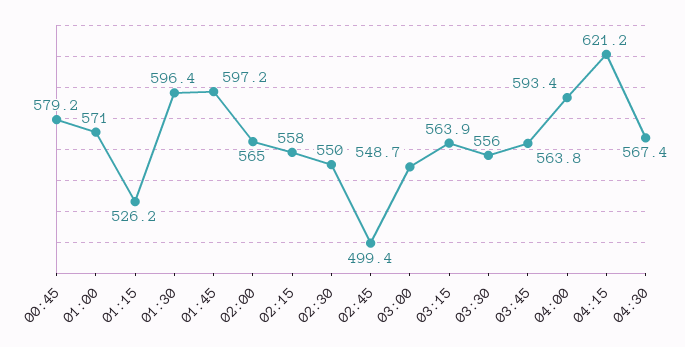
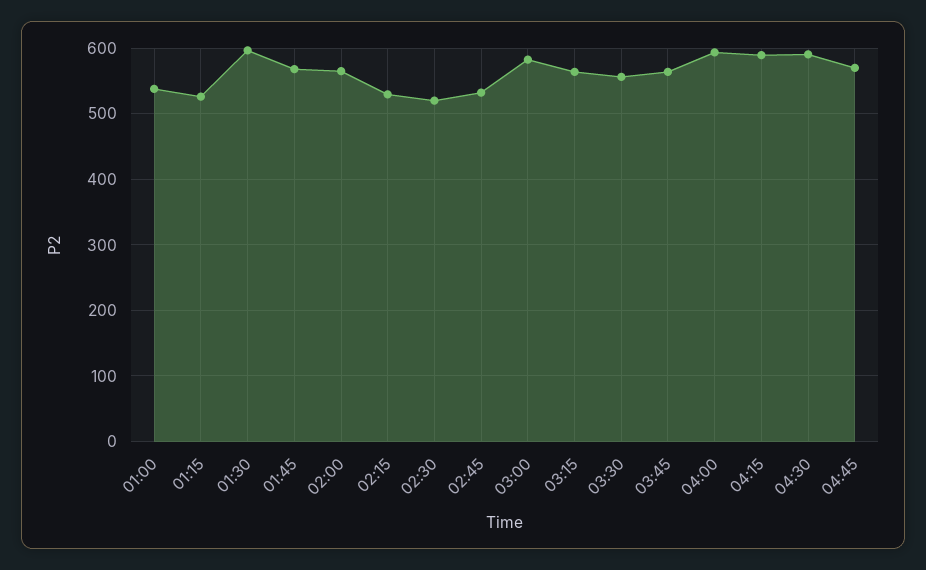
00:45: 579.2 -> none
01:00: 571 -> 540
01:45: 597.2 -> 570
02:15: 558 -> 530
02:30: 550 -> 520
02:45: 499.4 -> 530
03:00: 548.7 -> 580
04:15: 621.2 -> 590
04:30: 567.4 -> 590
04:45: none -> 570

